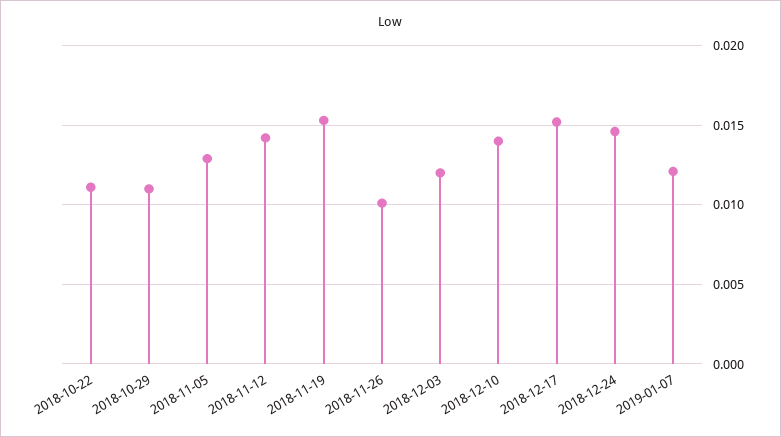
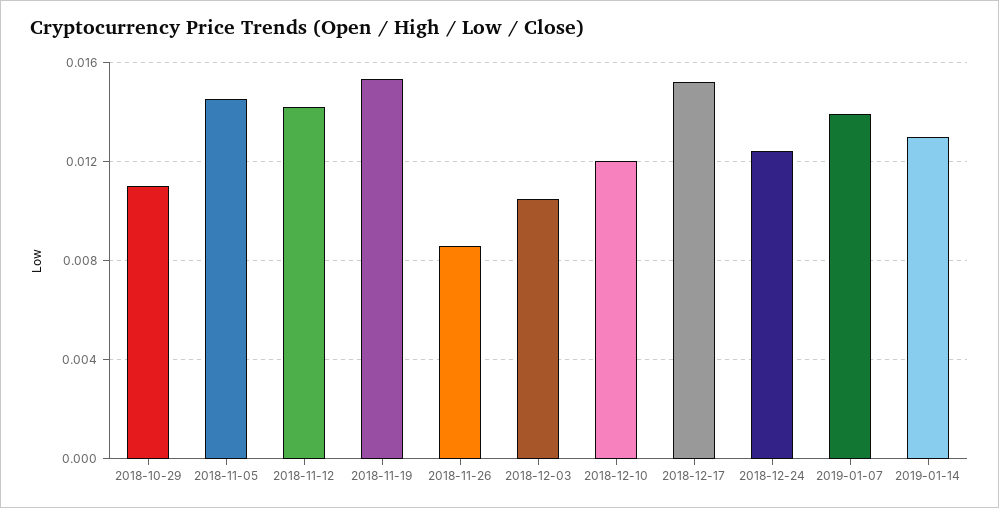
2018-10-22: 0.011 -> none
2018-11-05: 0.013 -> 0.0145
2018-11-26: 0.01 -> 0.0085
2018-12-03: 0.012 -> 0.0105
2018-12-10: 0.014 -> 0.012
2018-12-24: 0.0145 -> 0.0125
2019-01-07: 0.012 -> 0.014
2019-01-14: none -> 0.013

